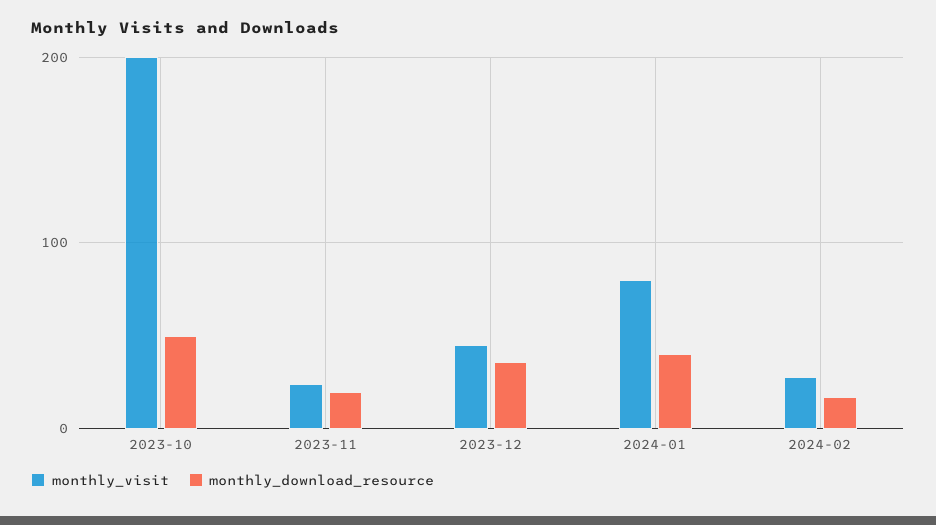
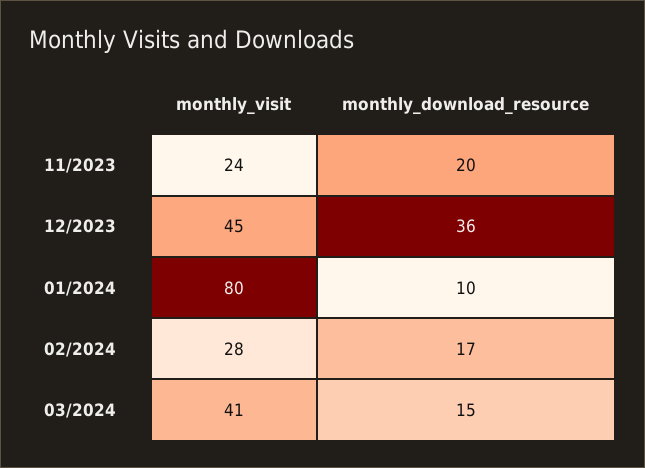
monthly_visit, 2023-10: 200 -> none
monthly_download_resource, 2023-10: 50 -> none
monthly_download_resource, 2024-01: 40 -> 10
monthly_visit, 03/2024: none -> 41
monthly_download_resource, 03/2024: none -> 15

